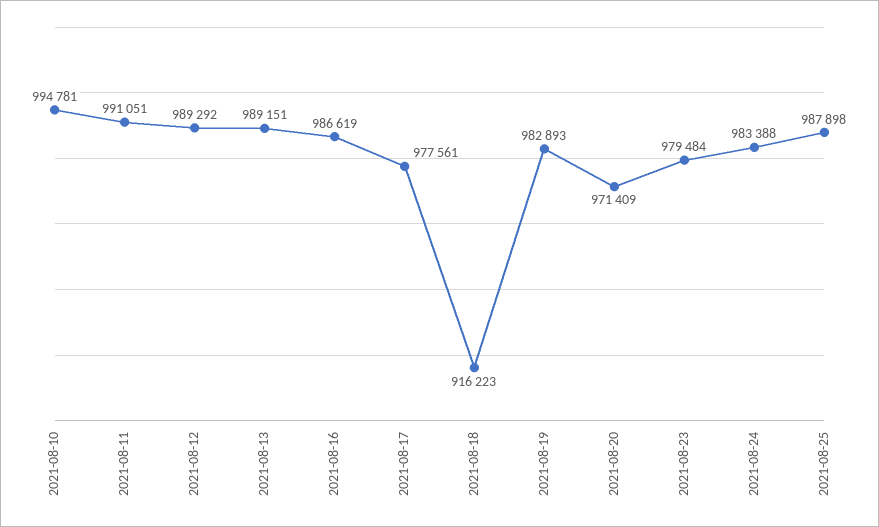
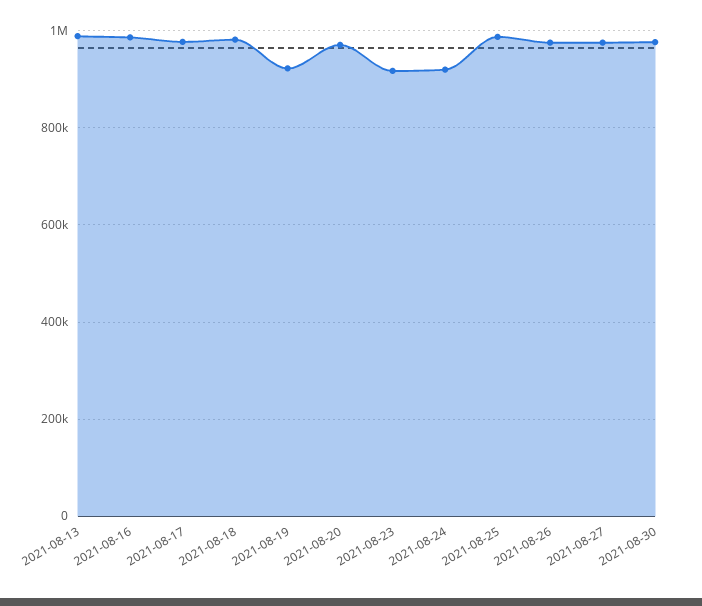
2021-08-10: 994781 -> none
2021-08-11: 991051 -> none
2021-08-12: 989292 -> none
2021-08-18: 916223 -> 980000
2021-08-19: 982893 -> 920000
2021-08-23: 979484 -> 920000
2021-08-24: 983388 -> 920000
2021-08-26: none -> 980000
2021-08-27: none -> 980000
2021-08-30: none -> 980000

